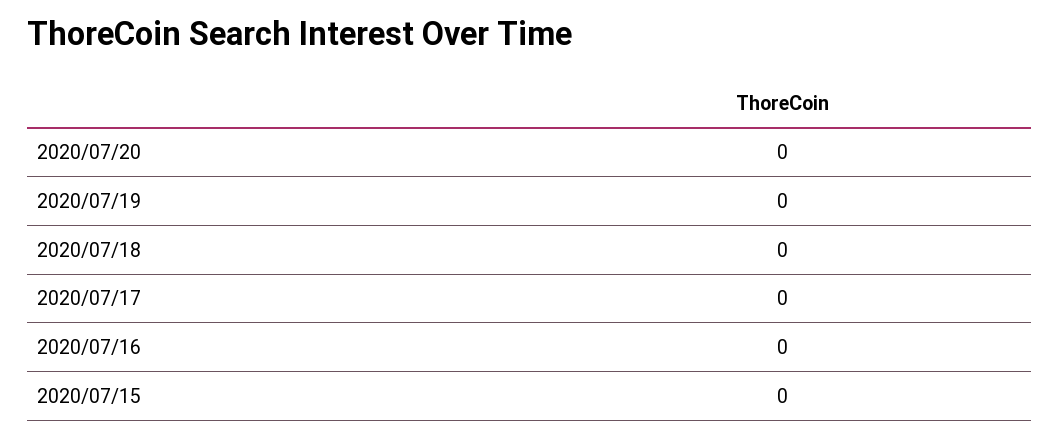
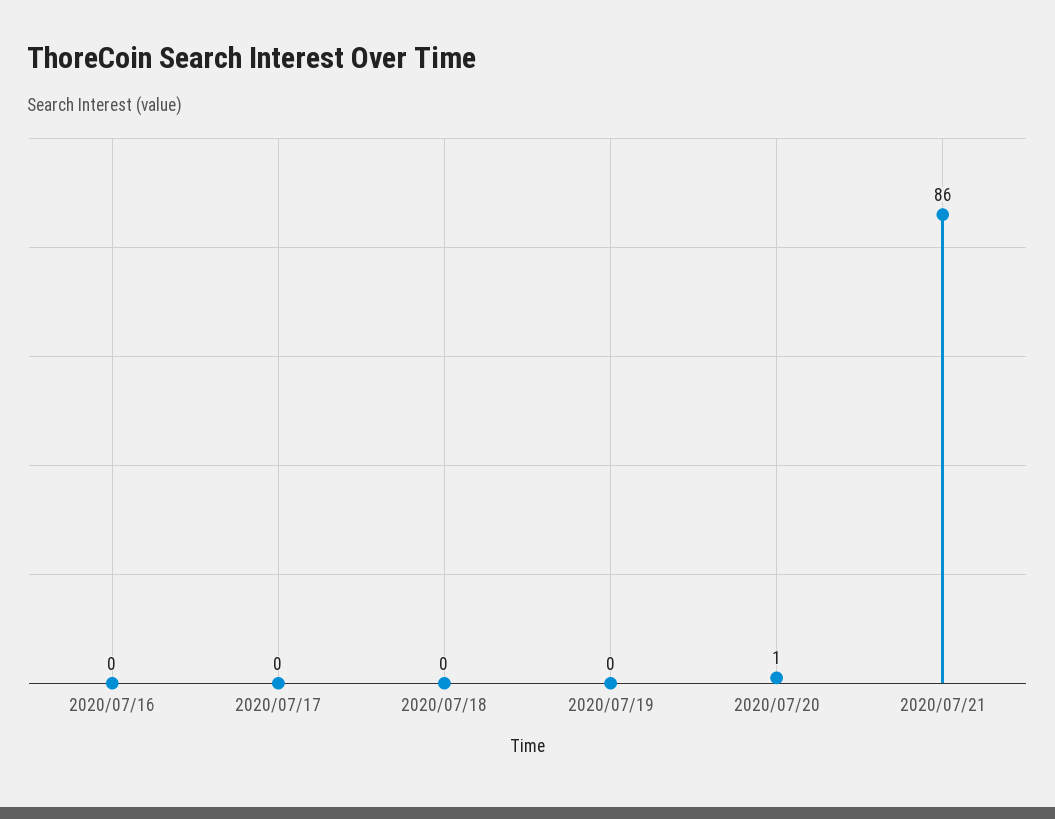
2020/07/20: 0 -> 1
2020/07/15: 0 -> none
2020/07/21: none -> 86

